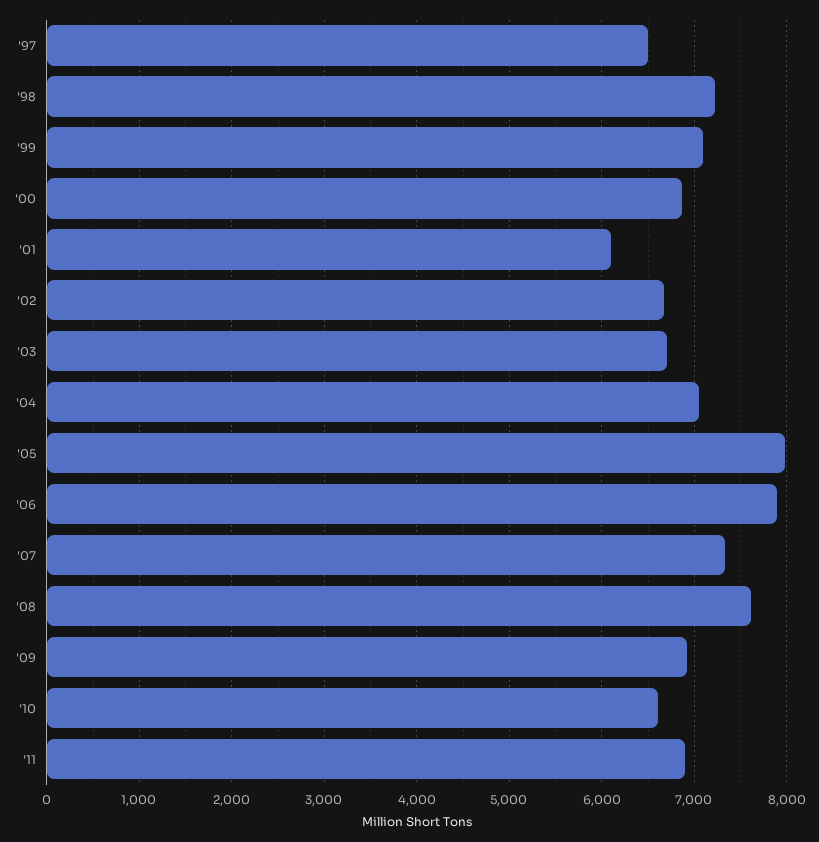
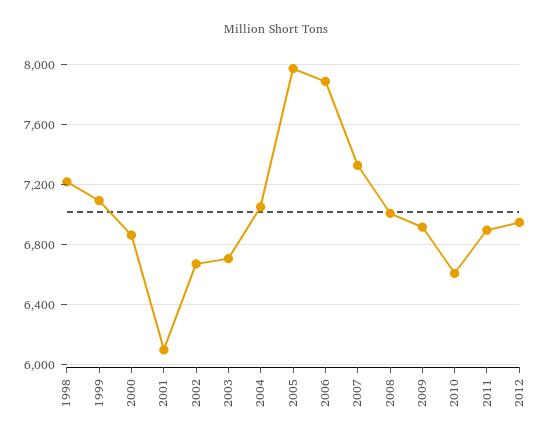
'97: 6500 -> none
'08: 7600 -> 7000
2012: none -> 6950

